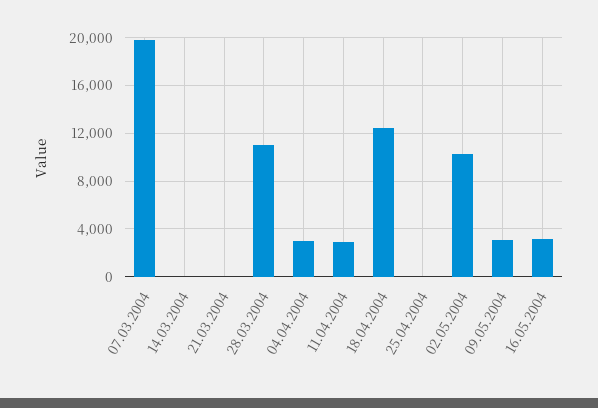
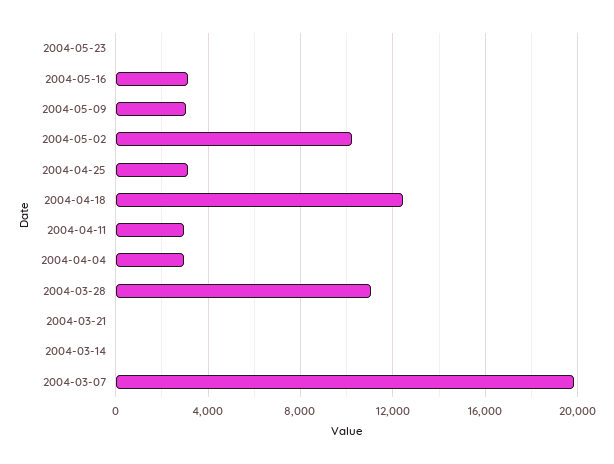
25.04.2004: 0 -> 3000
2004-05-23: none -> 0

